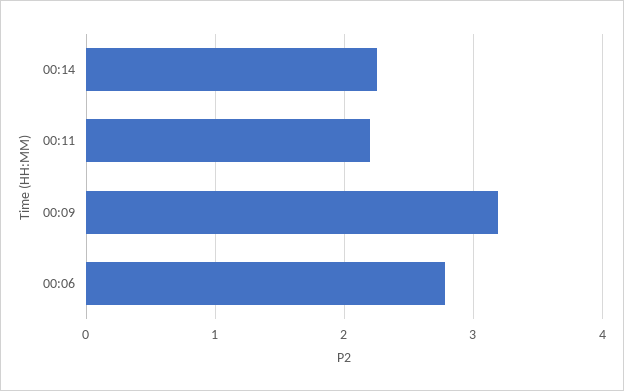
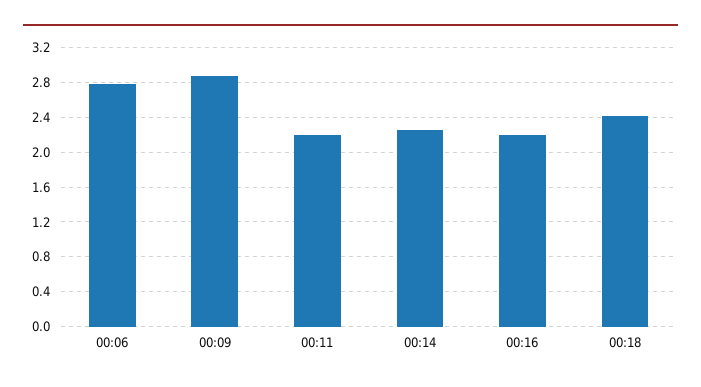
00:09: 3.2 -> 2.9
00:16: none -> 2.2
00:18: none -> 2.4

